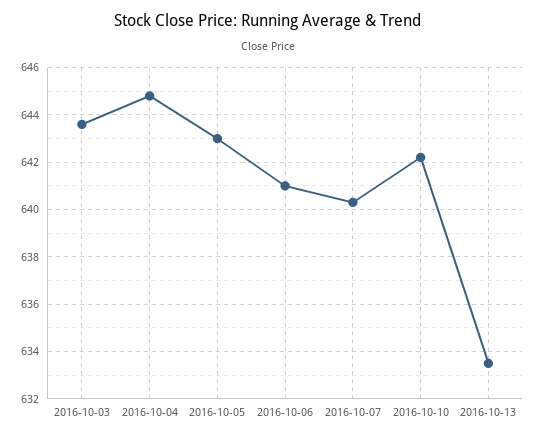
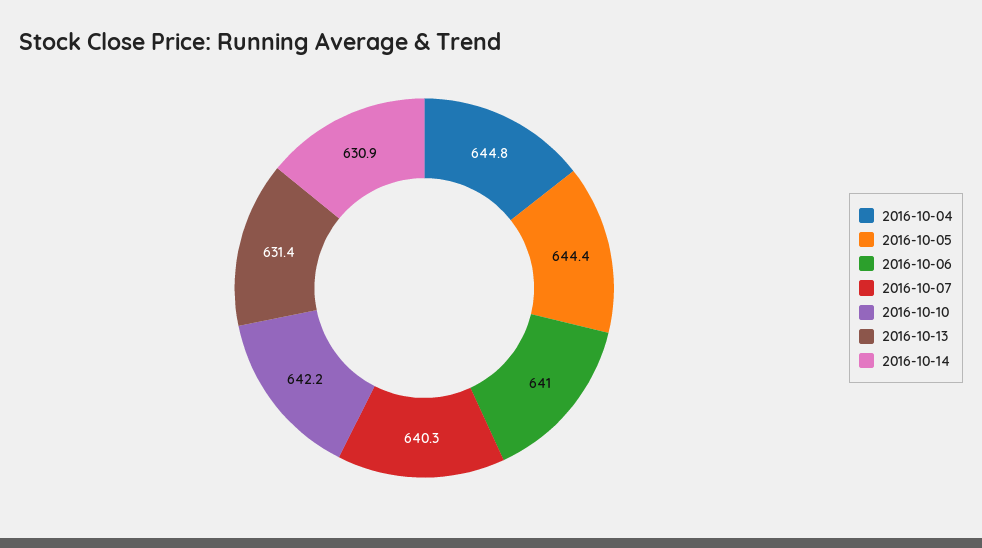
2016-10-03: 643.5 -> none
2016-10-05: 643 -> 644.4
2016-10-13: 633.5 -> 631.4
2016-10-14: none -> 630.9

